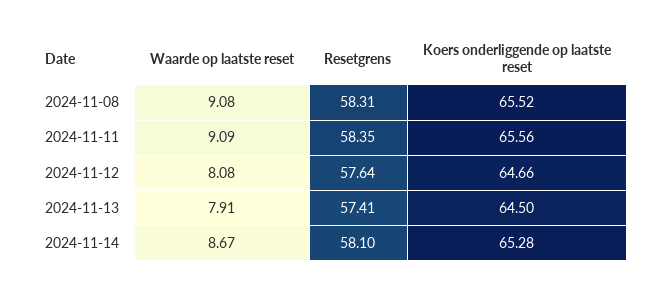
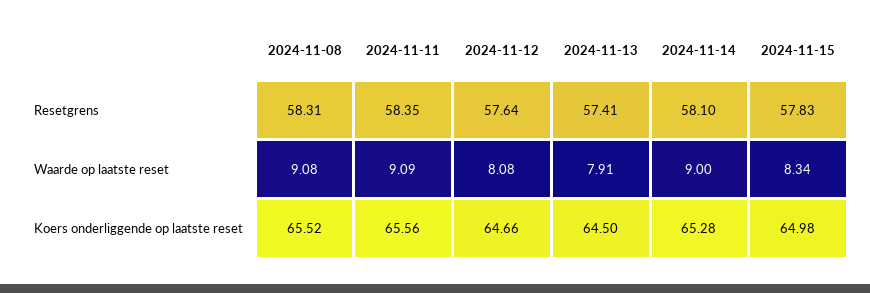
Waarde op laatste reset, 2024-11-14: 8.67 -> 9
Resetgrens, 2024-11-15: none -> 57.83
Waarde op laatste reset, 2024-11-15: none -> 8.34
Koers onderliggende op laatste reset, 2024-11-15: none -> 64.98

